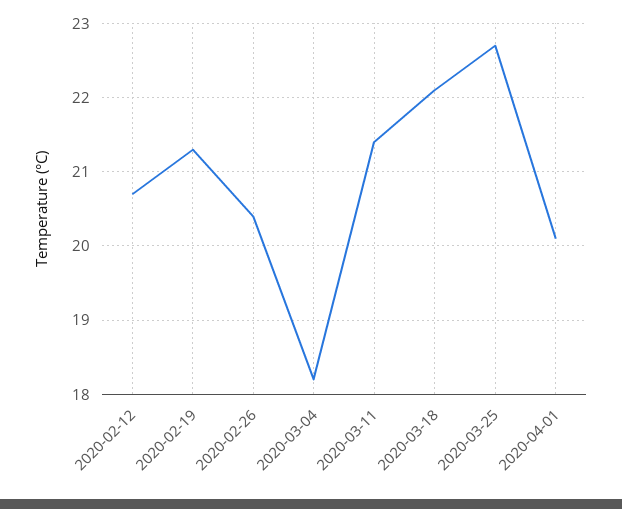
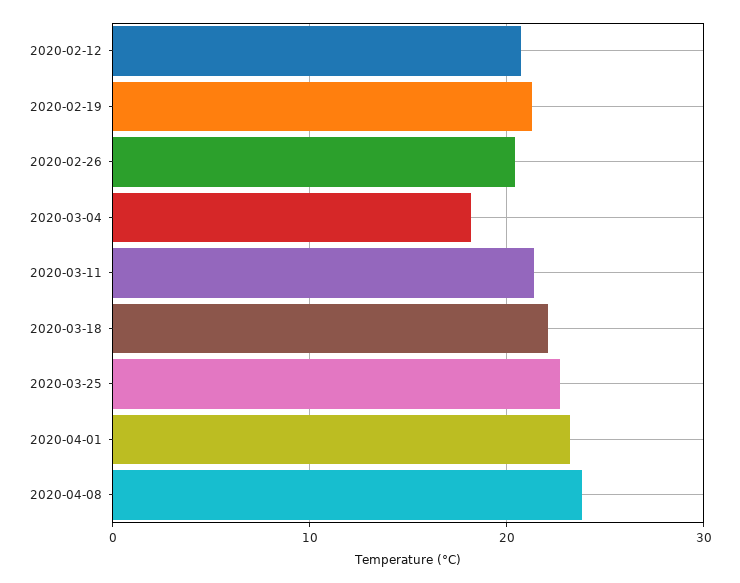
2020-04-01: 20.1 -> 23
2020-04-08: none -> 24

